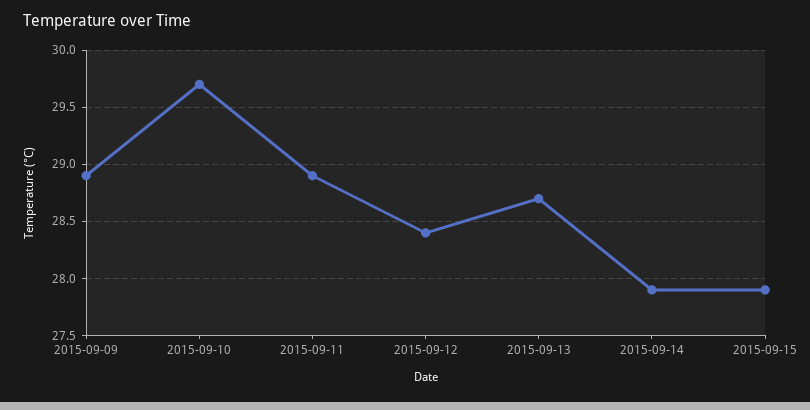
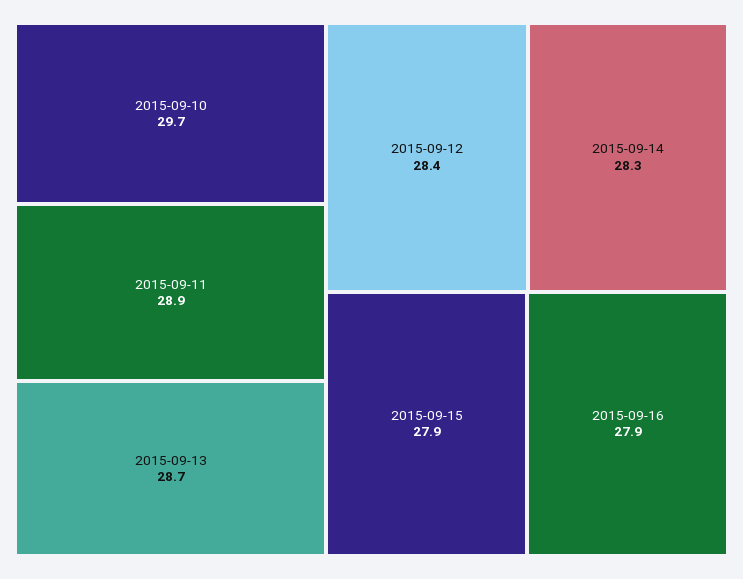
2015-09-09: 28.9 -> none
2015-09-14: 27.9 -> 28.3
2015-09-16: none -> 27.9

